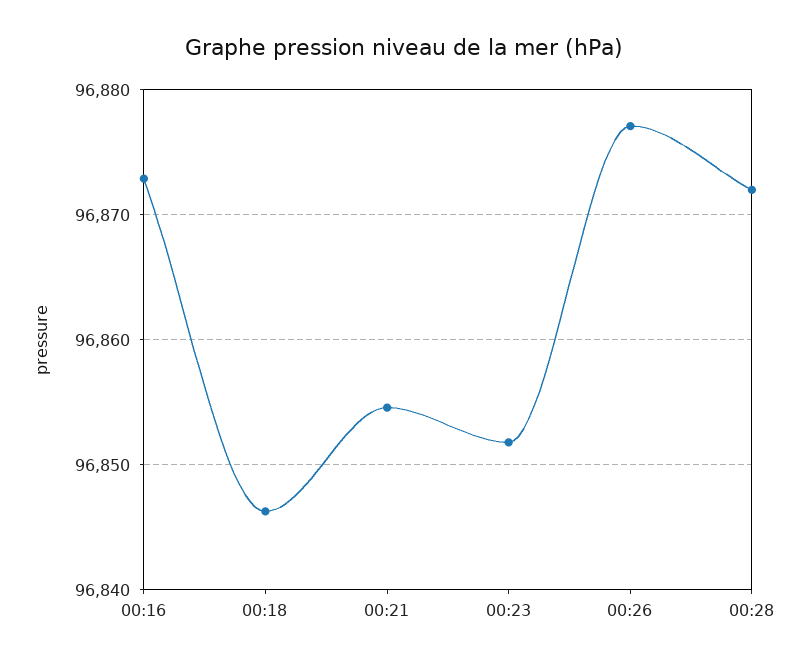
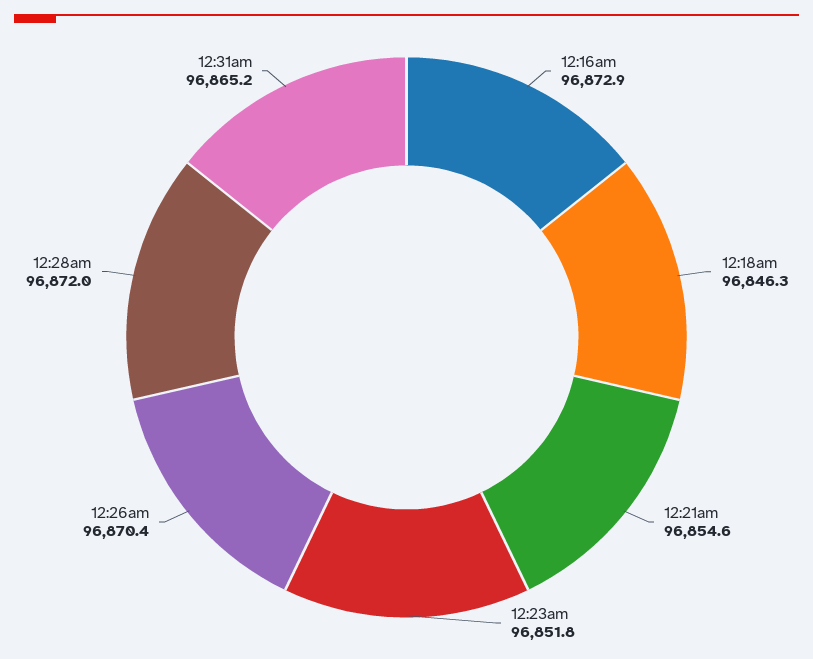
00:26: 96877 -> 96870.4
12:31am: none -> 96865.2

